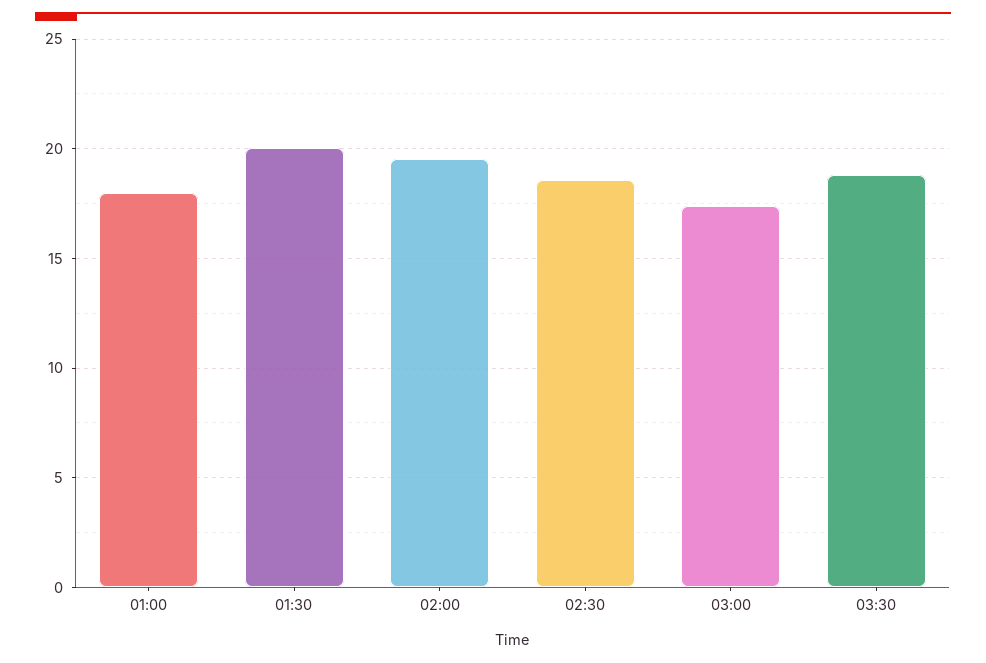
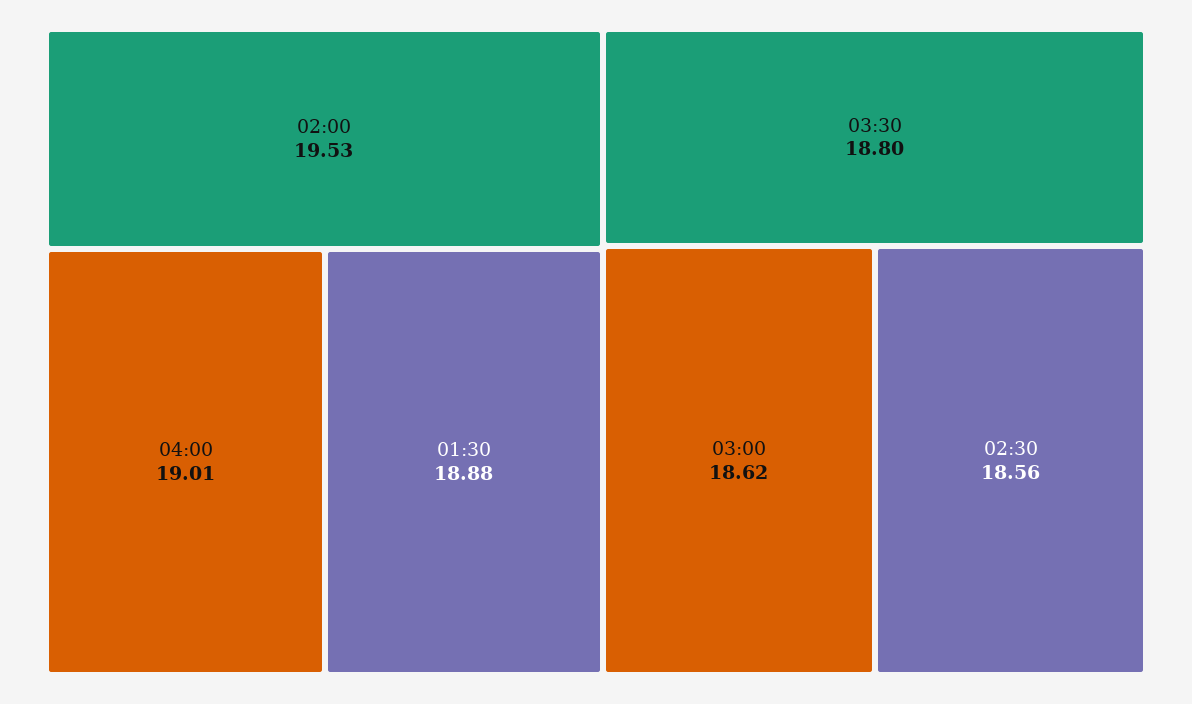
01:00: 18 -> none
01:30: 20 -> 18.88
03:00: 17.5 -> 18.62
04:00: none -> 19.01

